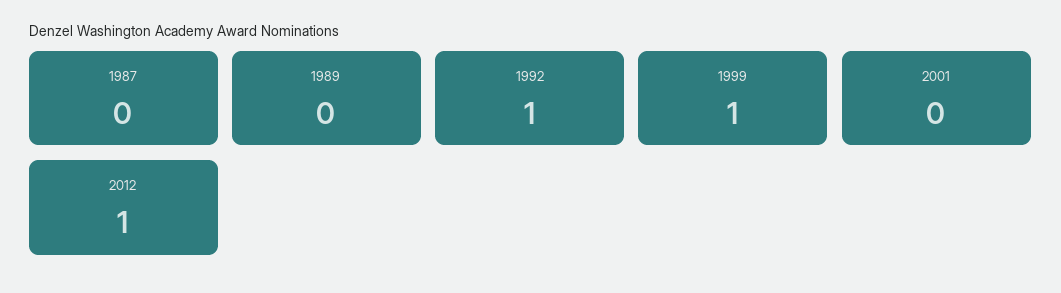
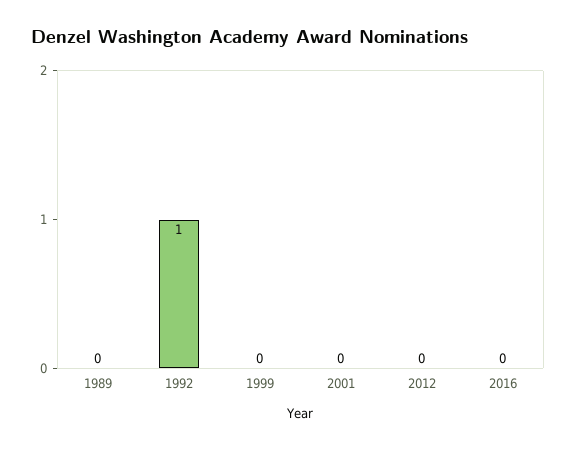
1987: 0 -> none
1999: 1 -> 0
2012: 1 -> 0
2016: none -> 0

